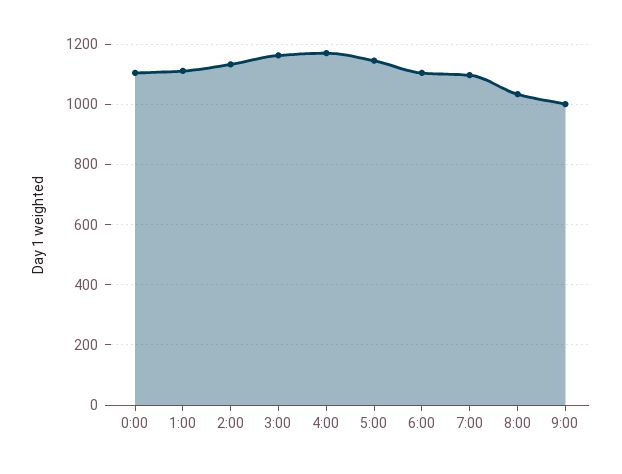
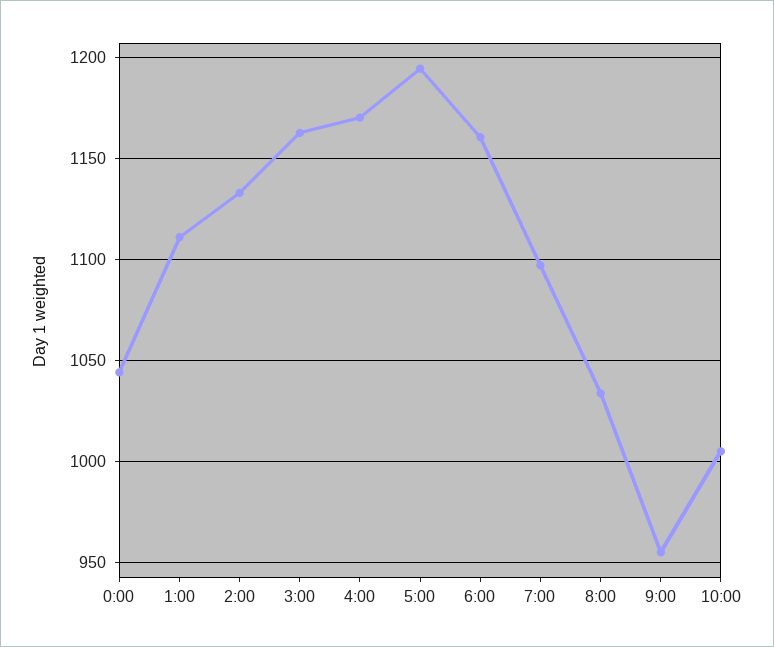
0:00: 1100 -> 1045
5:00: 1140 -> 1195
6:00: 1100 -> 1160
9:00: 1000 -> 955
10:00: none -> 1005

